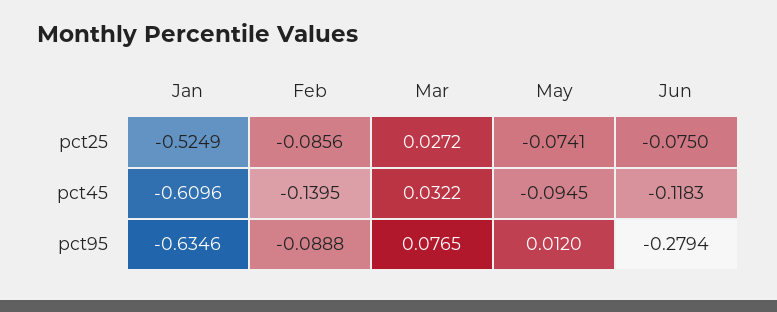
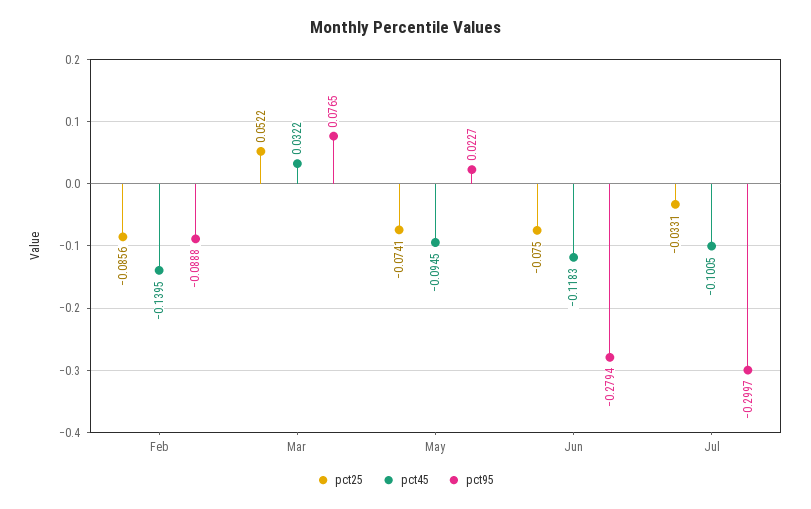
pct25, Jan: -0.5249 -> none
pct25, Mar: 0.0272 -> 0.0522
pct45, Jan: -0.6096 -> none
pct95, Jan: -0.6346 -> none
pct95, May: 0.012 -> 0.0227
pct25, Jul: none -> -0.0331
pct45, Jul: none -> -0.1005
pct95, Jul: none -> -0.2997

